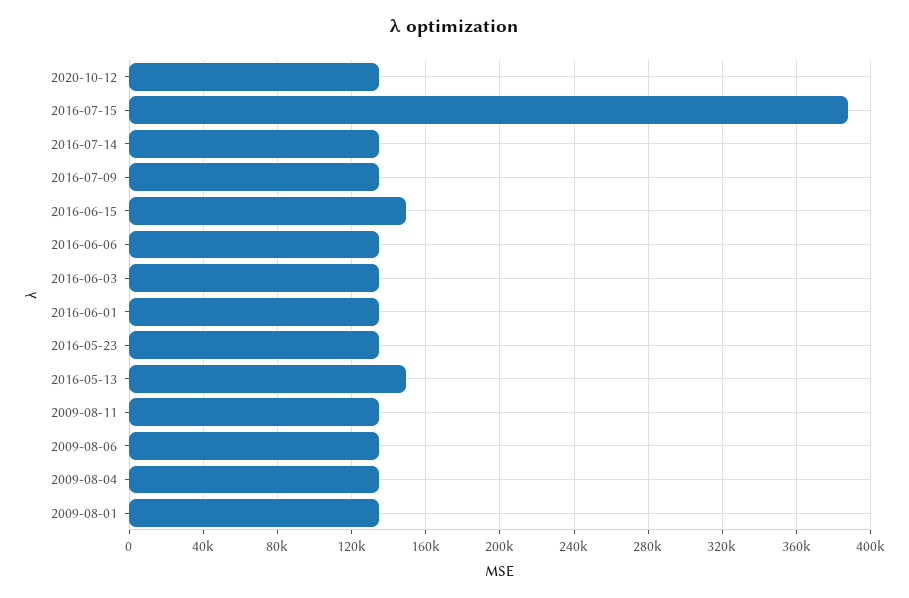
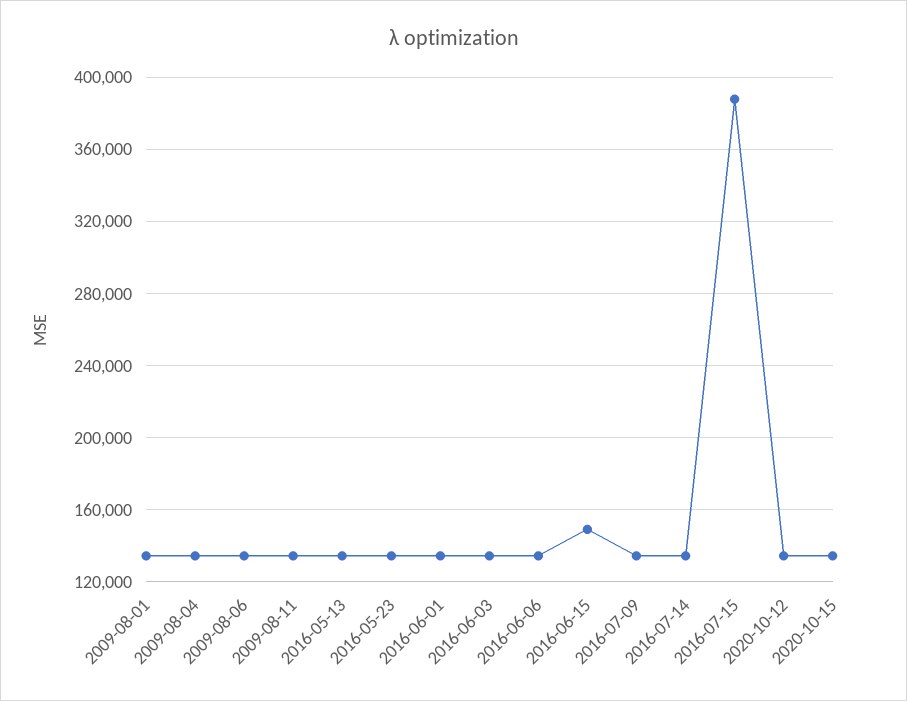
2016-05-13: 150000 -> 135000
2020-10-15: none -> 135000

